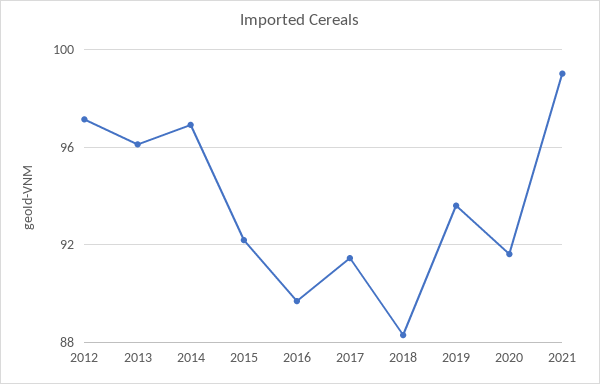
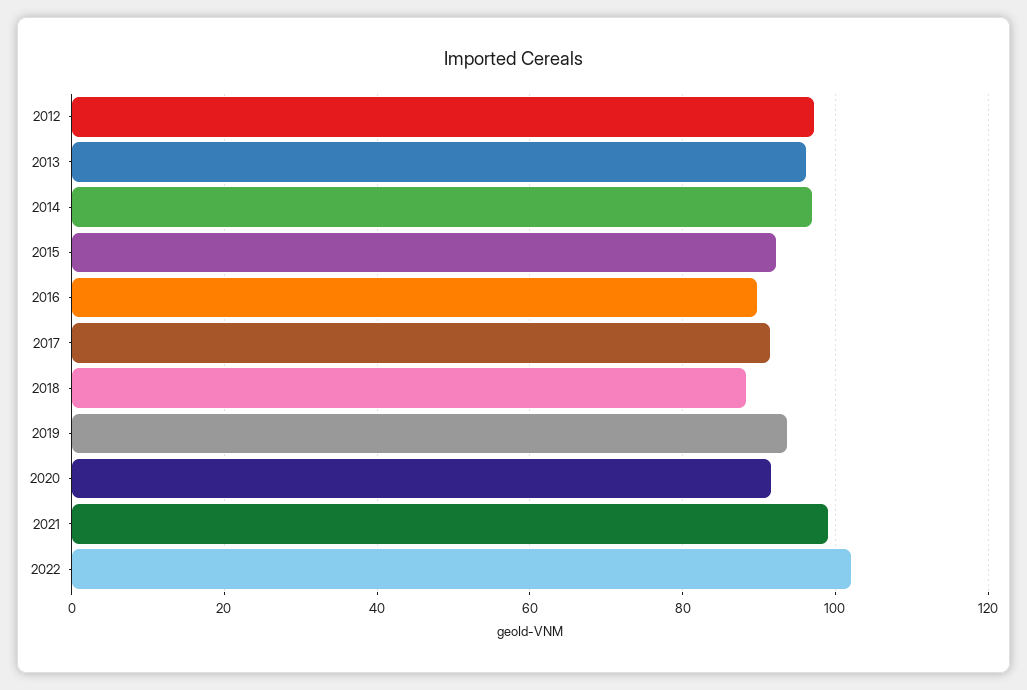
2022: none -> 102

